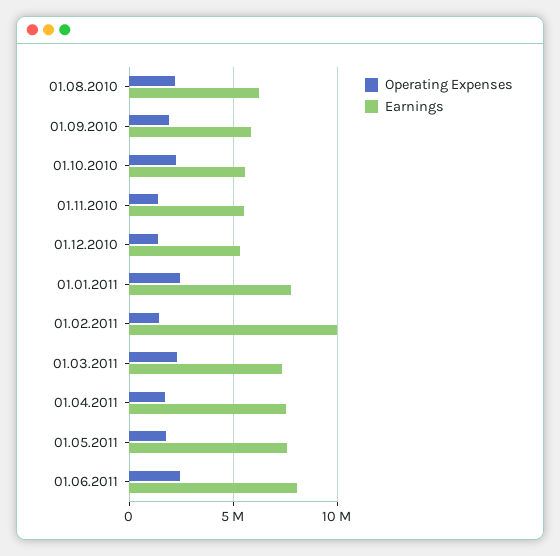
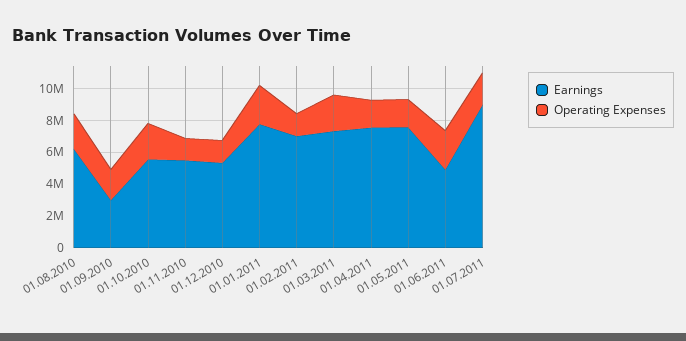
Earnings, 01.09.2010: 6000000 -> 3000000
Earnings, 01.02.2011: 10000000 -> 7000000
Earnings, 01.06.2011: 8000000 -> 5000000
Earnings, 01.07.2011: none -> 9000000
Operating Expenses, 01.07.2011: none -> 2000000

